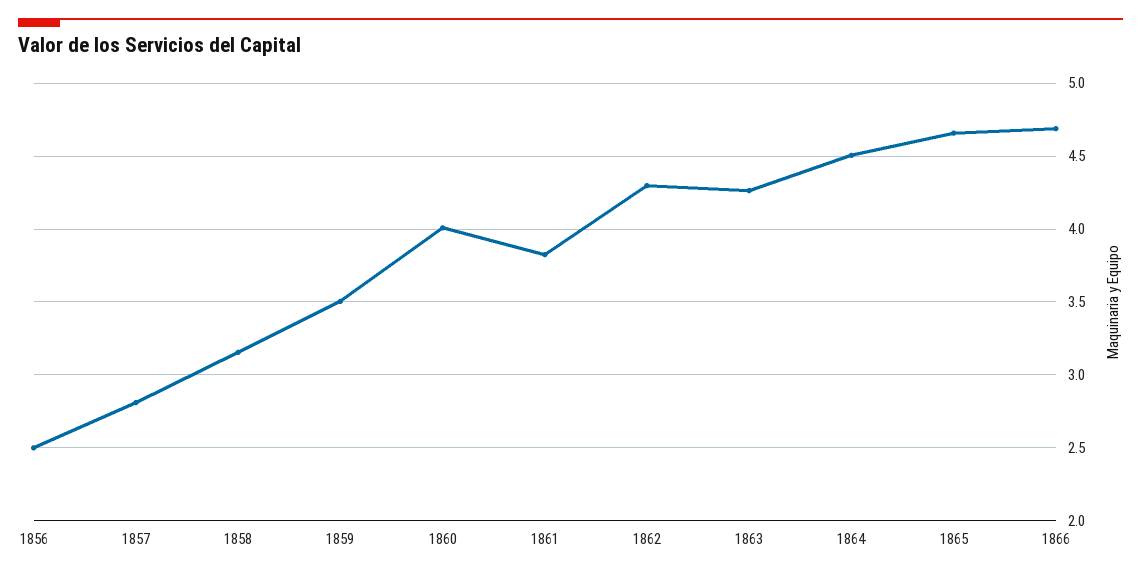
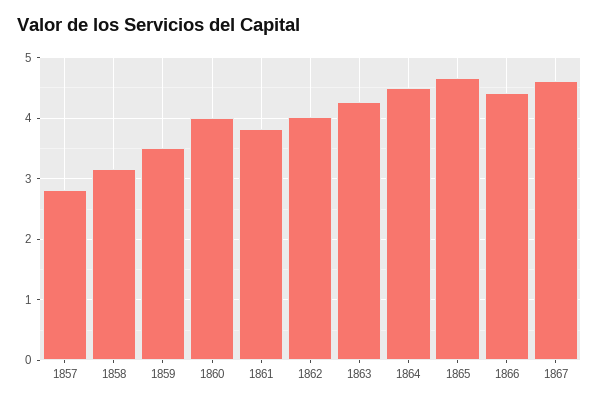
1856: 2.5 -> none
1862: 4.3 -> 4
1866: 4.7 -> 4.4
1867: none -> 4.6

